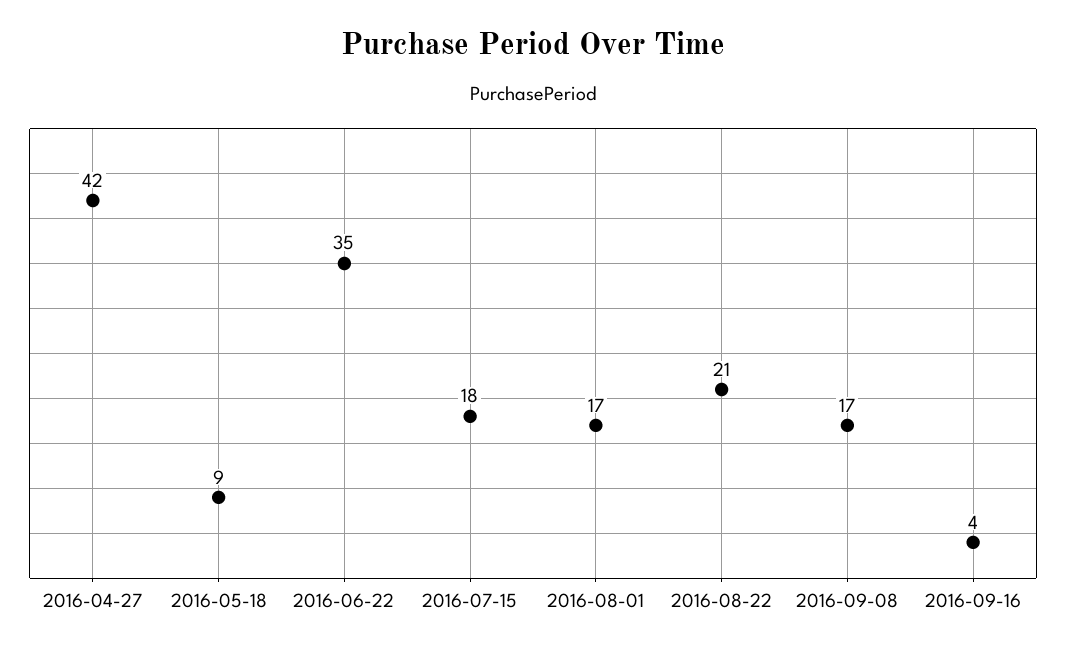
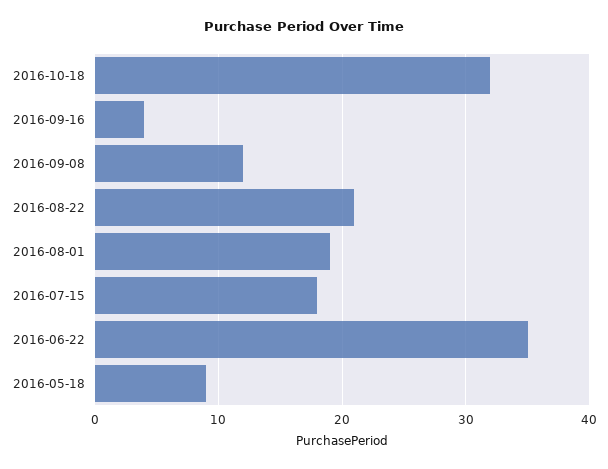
2016-04-27: 42 -> none
2016-08-01: 17 -> 19
2016-09-08: 17 -> 12
2016-10-18: none -> 32

